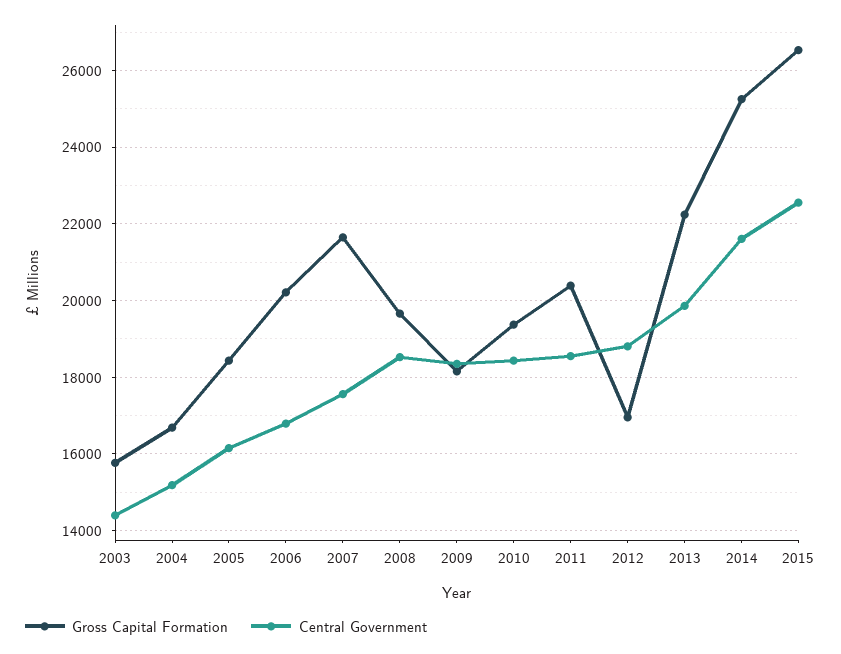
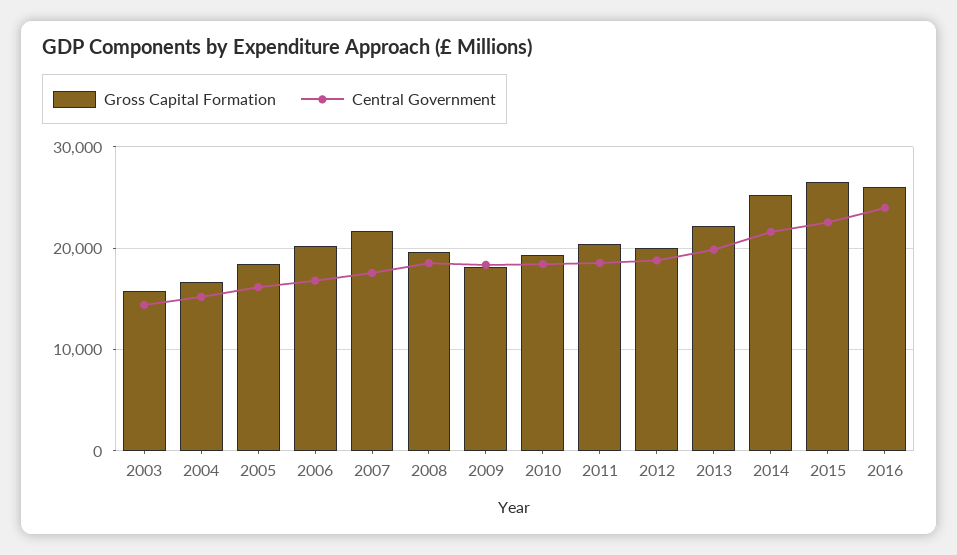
Gross Capital Formation, 2012: 17000 -> 20000
Gross Capital Formation, 2016: none -> 26000
Central Government, 2016: none -> 24000

